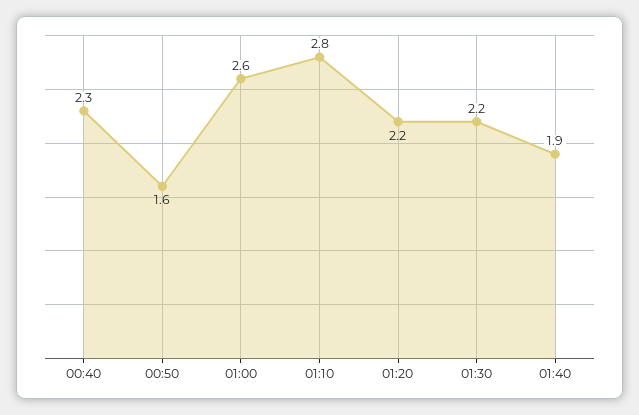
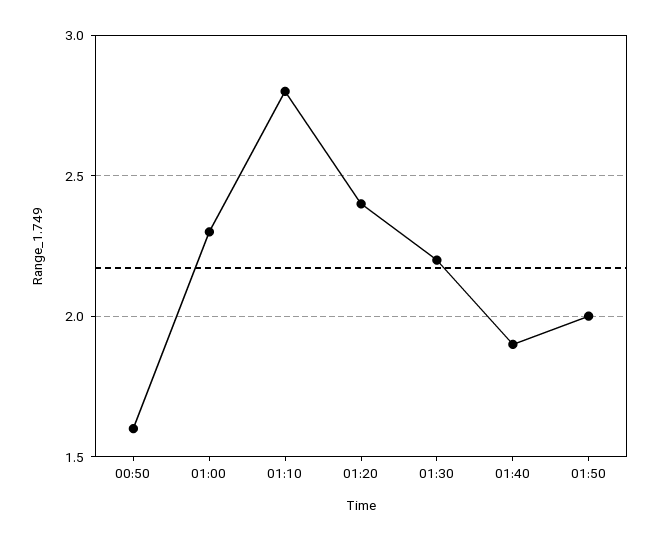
00:40: 2.3 -> none
01:00: 2.6 -> 2.3
01:20: 2.2 -> 2.4
01:50: none -> 2

